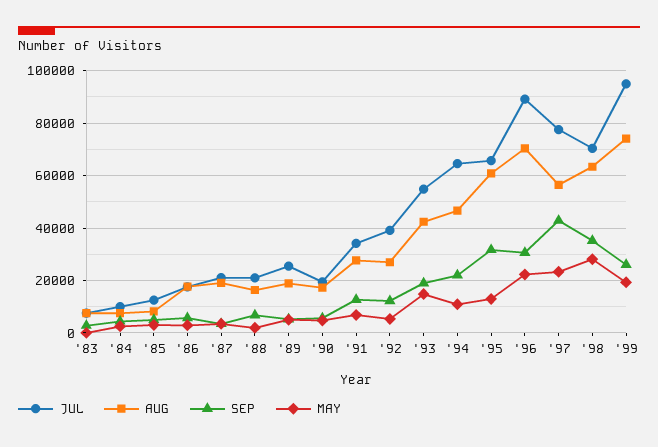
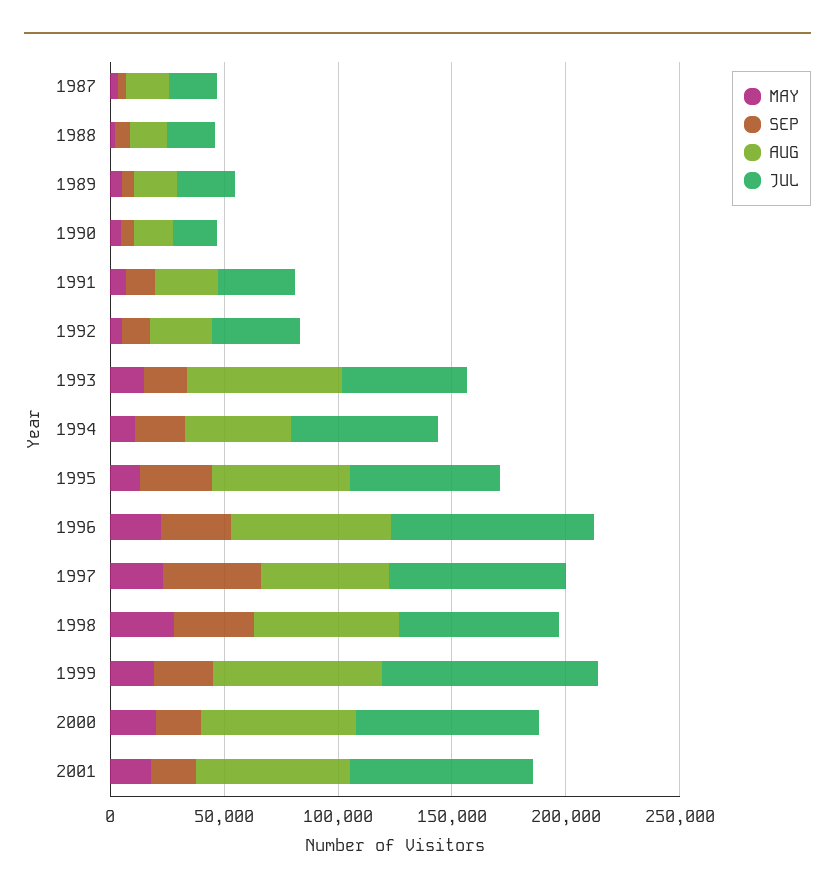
JUL, '83: 7500 -> none
AUG, '83: 7500 -> none
SEP, '83: 2500 -> none
MAY, '83: 0 -> none
JUL, '84: 10000 -> none
AUG, '84: 7500 -> none
SEP, '84: 5000 -> none
MAY, '84: 2500 -> none
JUL, '85: 12500 -> none
AUG, '85: 7500 -> none
SEP, '85: 5000 -> none
MAY, '85: 2500 -> none
JUL, '86: 17500 -> none
AUG, '86: 17500 -> none
SEP, '86: 5000 -> none
MAY, '86: 2500 -> none
AUG, '93: 42500 -> 70000
MAY, 2000: none -> 20000
SEP, 2000: none -> 20000
AUG, 2000: none -> 70000
JUL, 2000: none -> 80000
MAY, 2001: none -> 20000
SEP, 2001: none -> 20000
AUG, 2001: none -> 70000
JUL, 2001: none -> 80000

